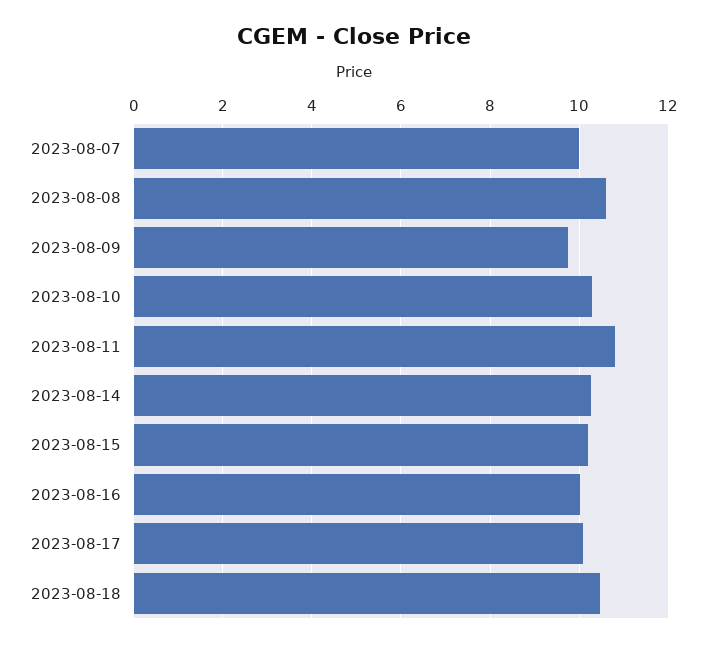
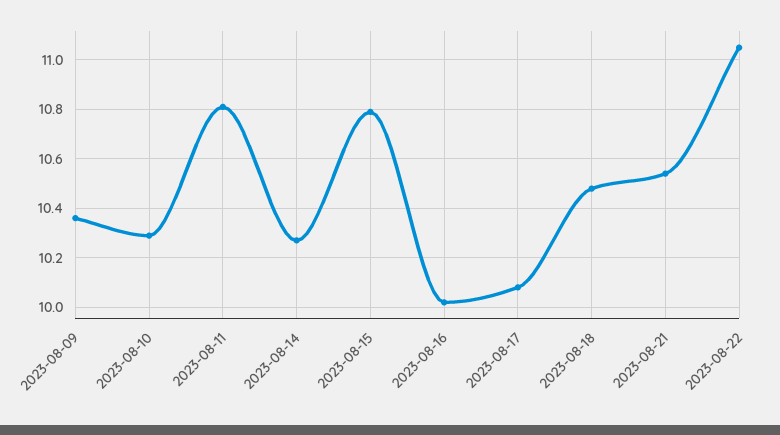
2023-08-07: 10 -> none
2023-08-08: 10.6 -> none
2023-08-09: 9.8 -> 10.35
2023-08-15: 10.2 -> 10.8
2023-08-21: none -> 10.55
2023-08-22: none -> 11.05

